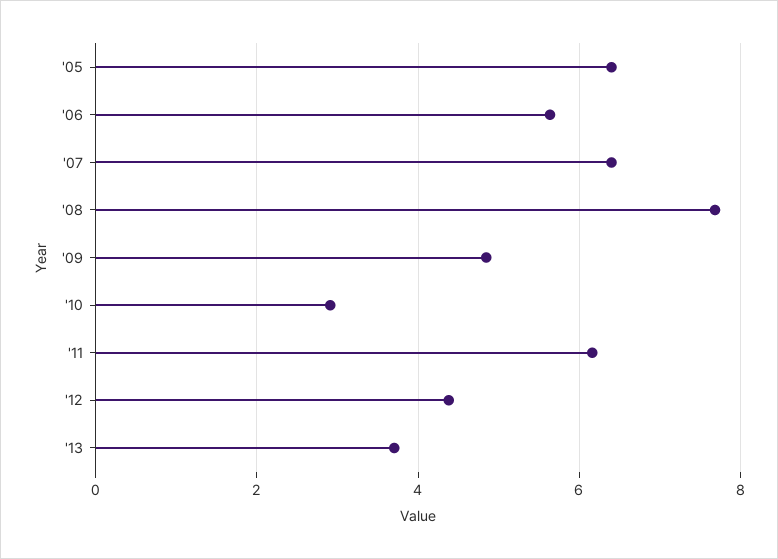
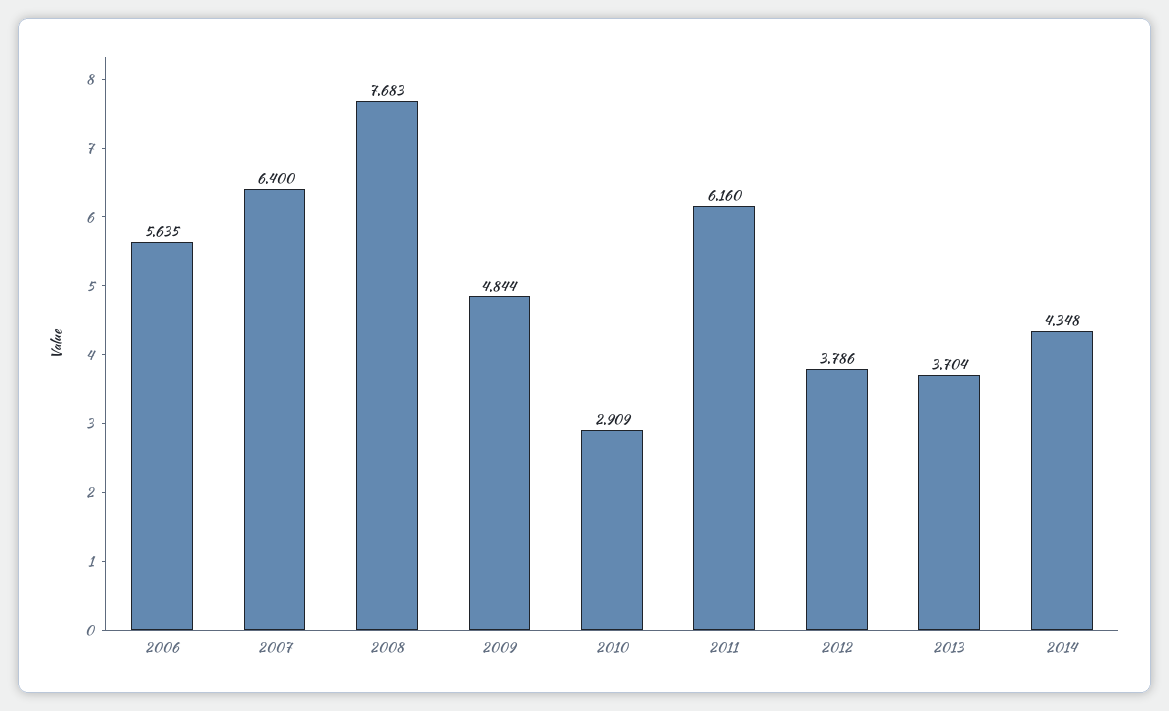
'05: 6.4 -> none
'12: 4.4 -> 3.786
2014: none -> 4.348

